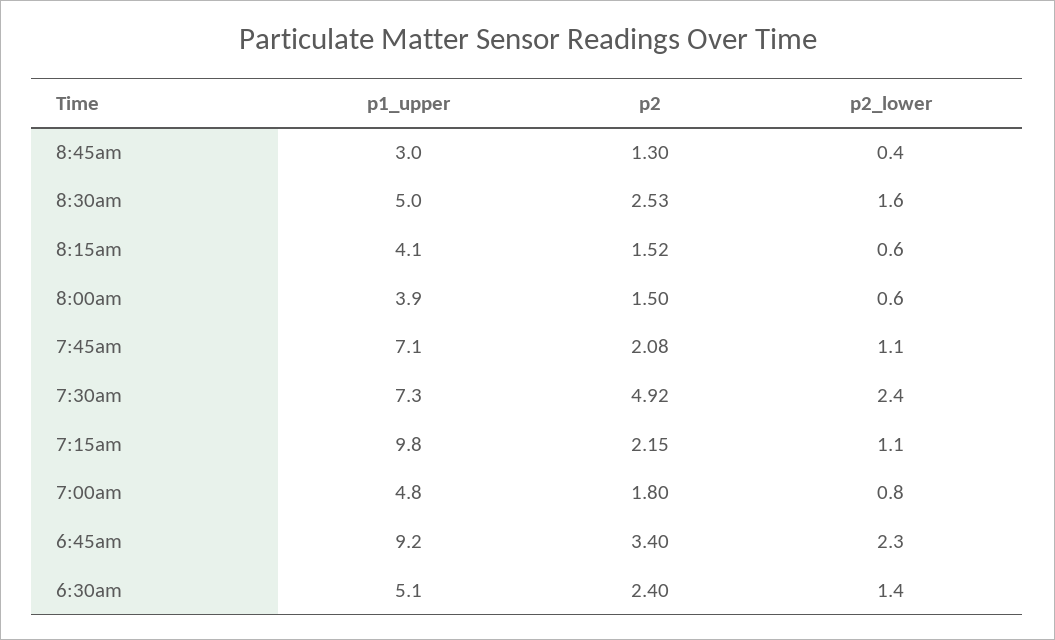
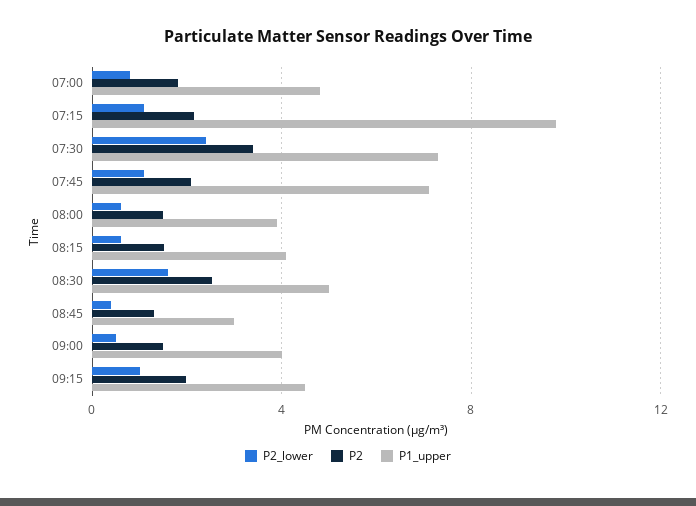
p2, 7:30am: 4.92 -> 3.5
p1_upper, 6:45am: 9.2 -> none
p2, 6:45am: 3.4 -> none
p2_lower, 6:45am: 2.3 -> none
p1_upper, 6:30am: 5.1 -> none
p2, 6:30am: 2.4 -> none
p2_lower, 6:30am: 1.4 -> none
p2_lower, 09:00: none -> 0.5
p2, 09:00: none -> 1.5
p1_upper, 09:00: none -> 4
p2_lower, 09:15: none -> 1
p2, 09:15: none -> 2
p1_upper, 09:15: none -> 4.5

